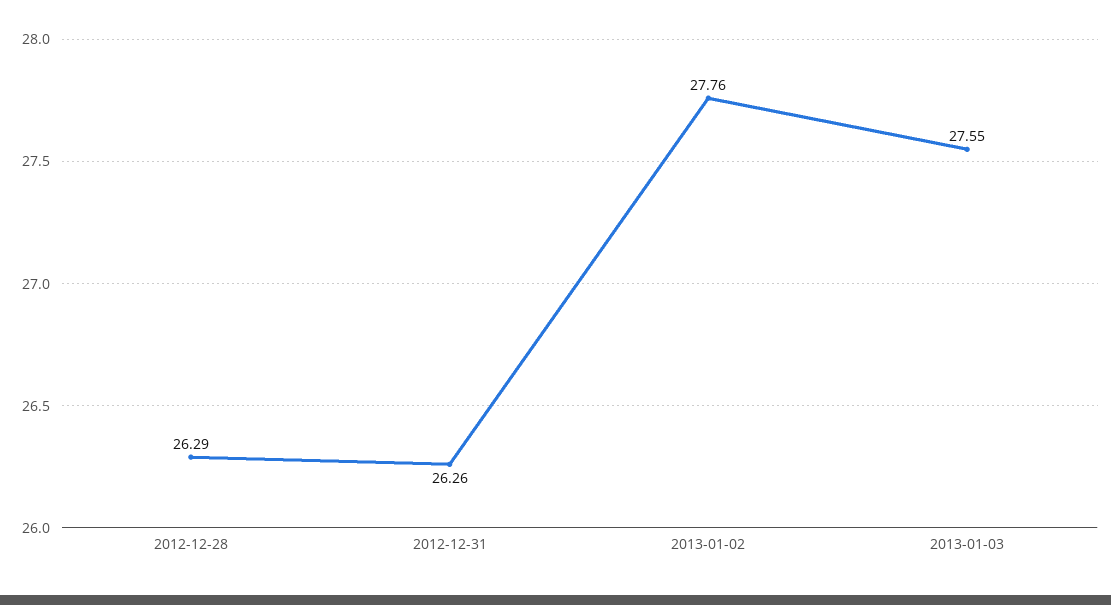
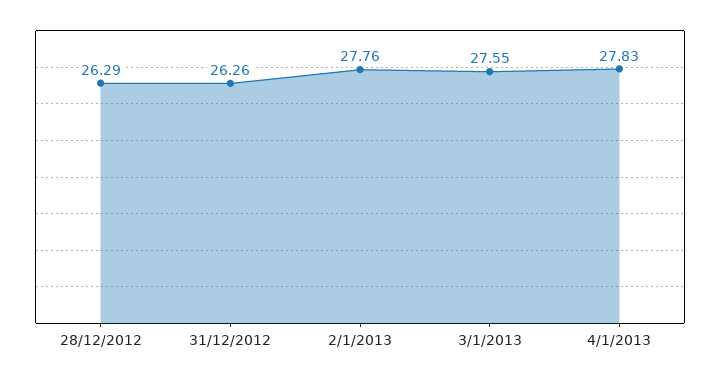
4/1/2013: none -> 27.83

